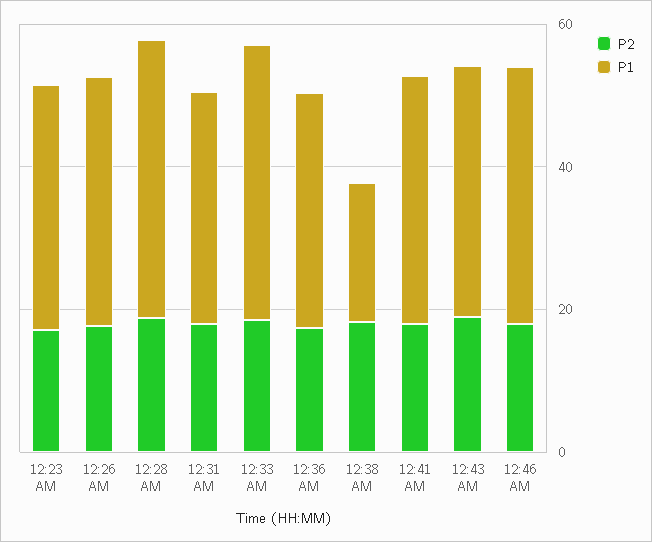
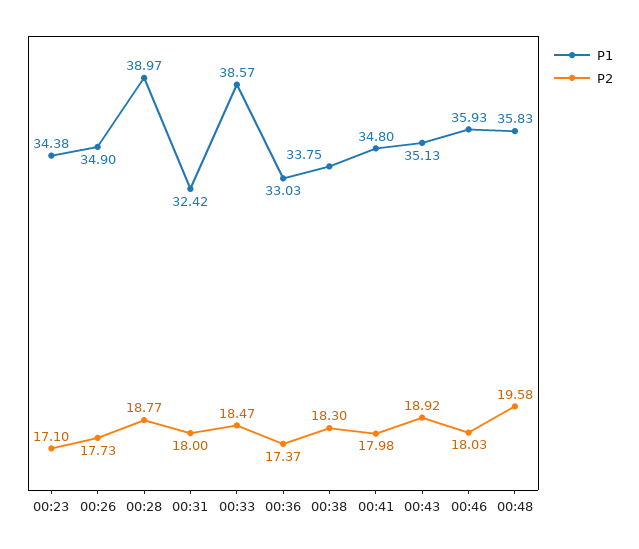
P1, 12:38 AM: 20 -> 33.75
P1, 00:48: none -> 35.83
P2, 00:48: none -> 19.58

